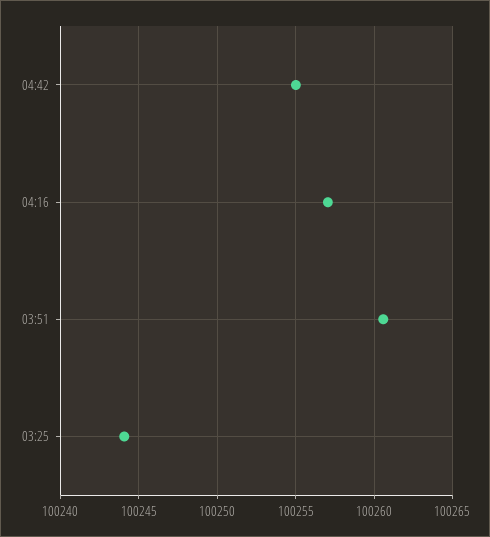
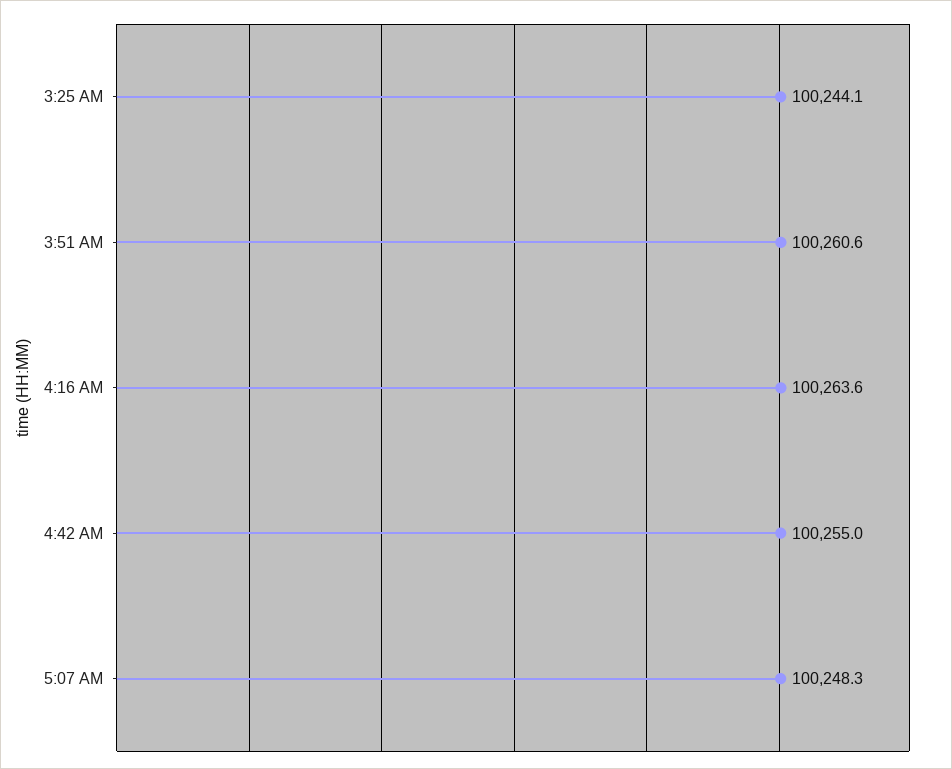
04:16: 100257 -> 100263.6
5:07 AM: none -> 100248.3

